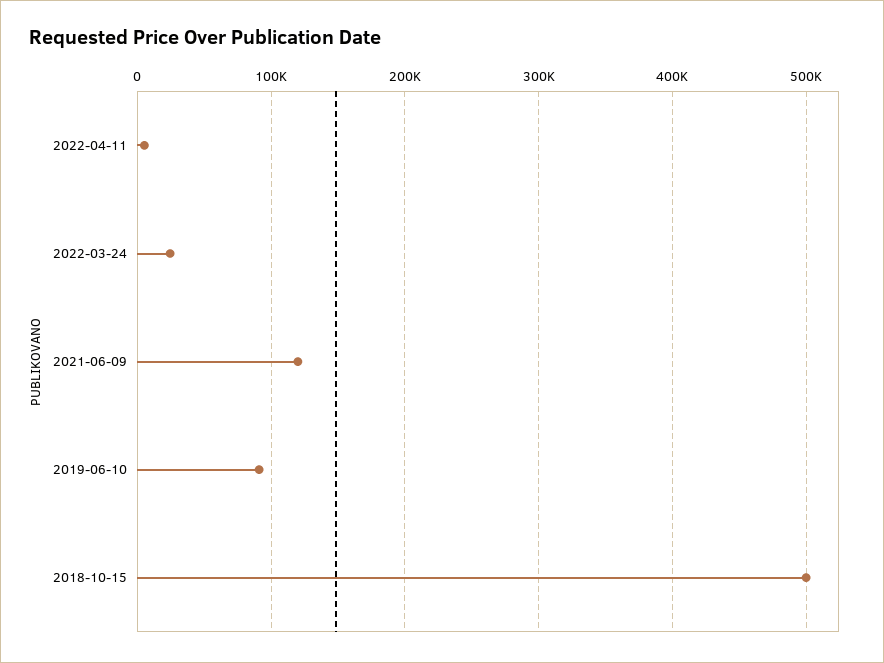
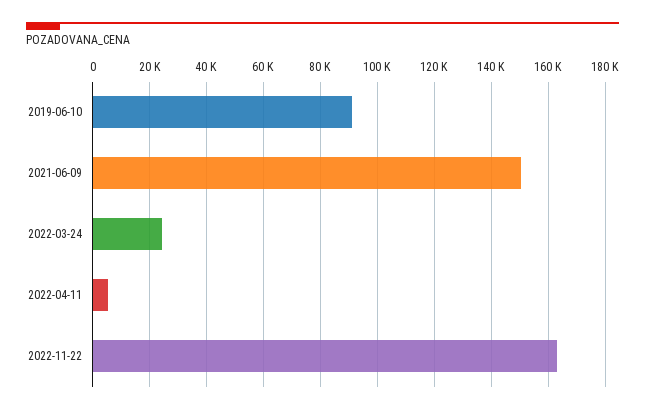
2021-06-09: 120000 -> 150000
2018-10-15: 500000 -> none
2022-11-22: none -> 162500

